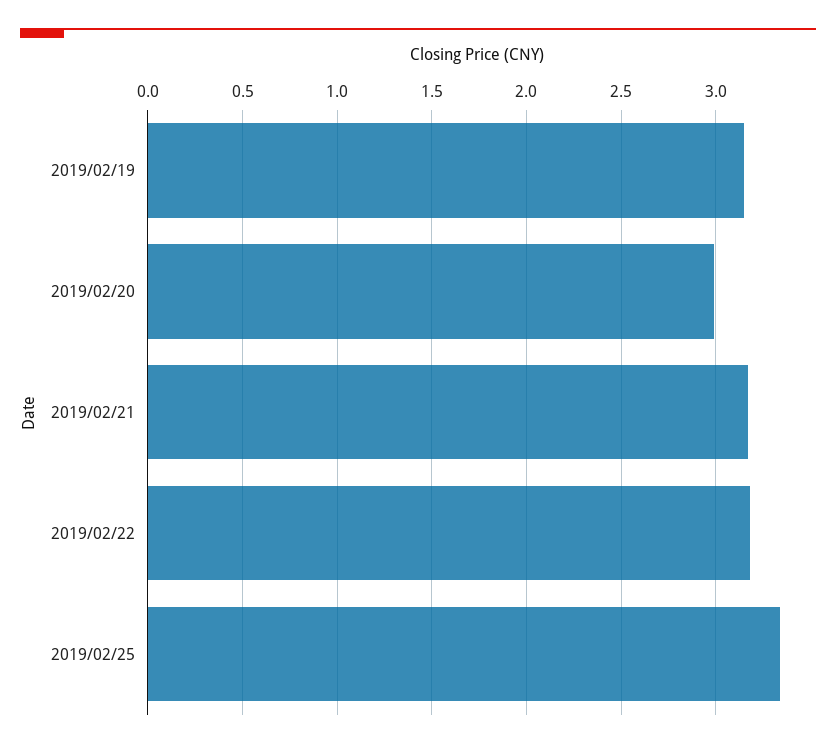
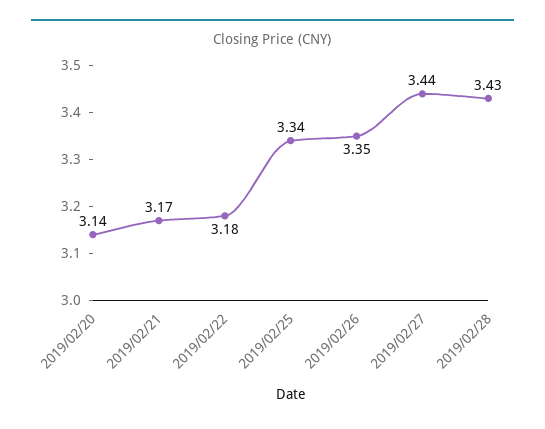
2019/02/19: 3.15 -> none
2019/02/20: 3 -> 3.14
2019/02/26: none -> 3.35
2019/02/27: none -> 3.44
2019/02/28: none -> 3.43

